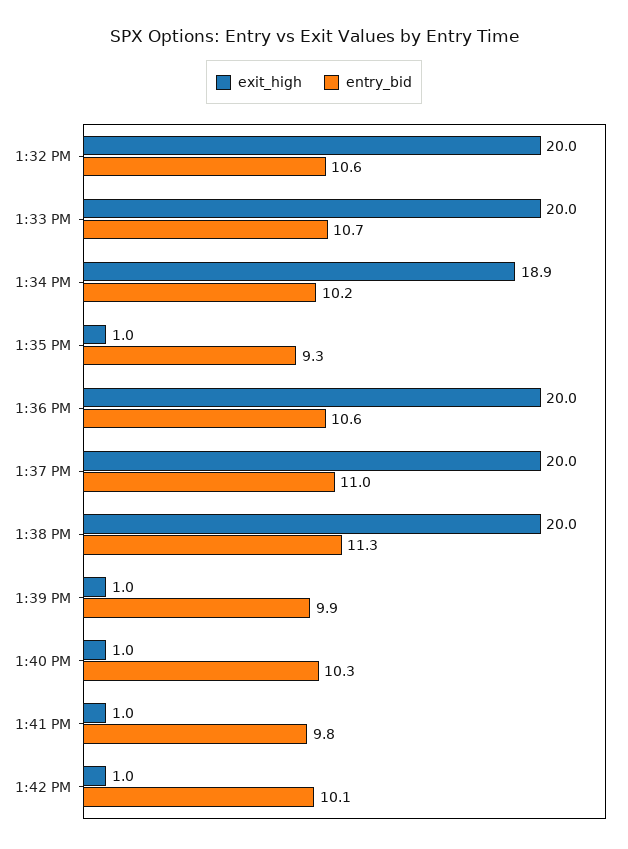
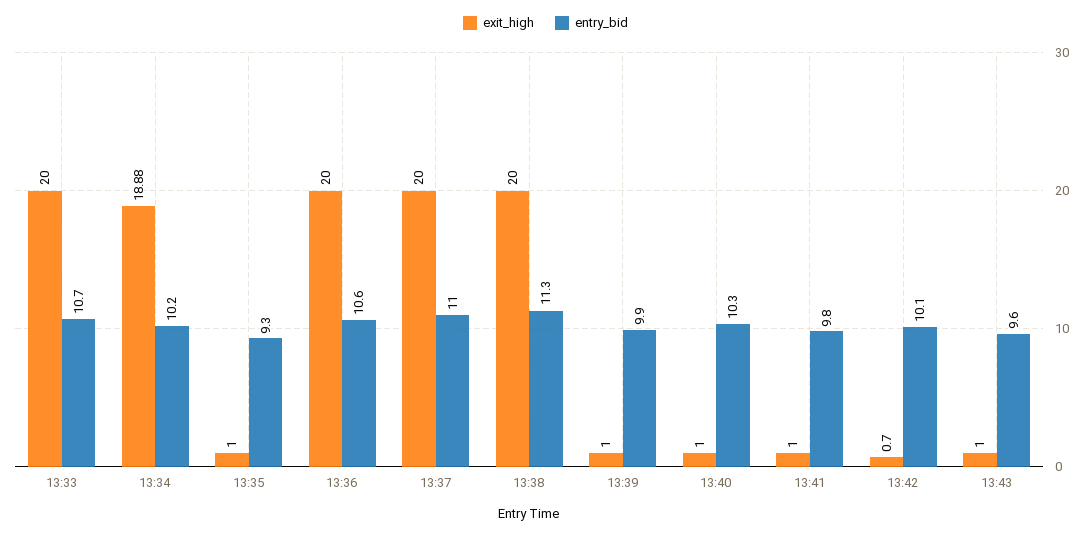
exit_high, 1:32 PM: 20 -> none
entry_bid, 1:32 PM: 10.6 -> none
exit_high, 1:42 PM: 1 -> 0.7
exit_high, 13:43: none -> 1
entry_bid, 13:43: none -> 9.6

